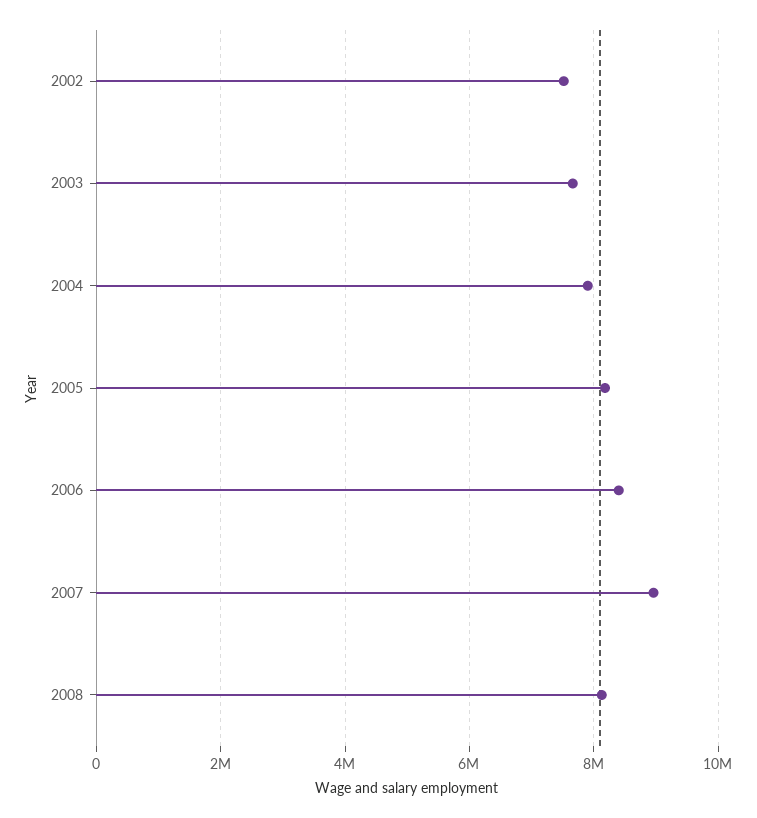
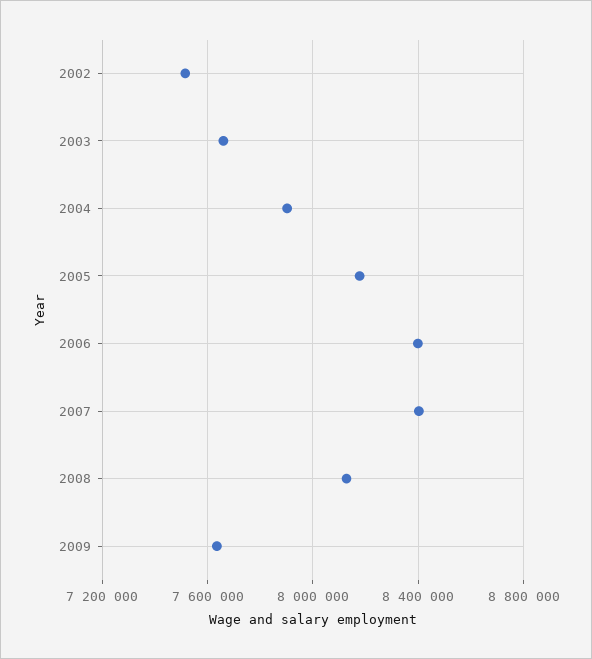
2007: 9000000 -> 8400000
2009: none -> 7650000

